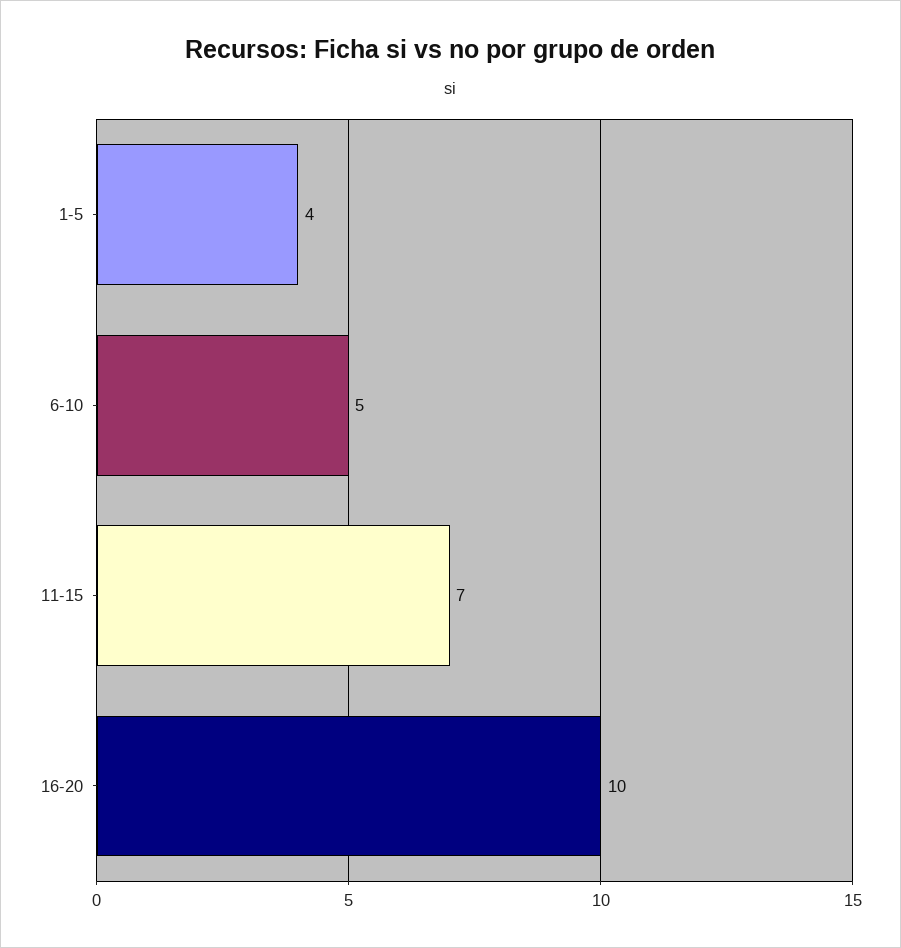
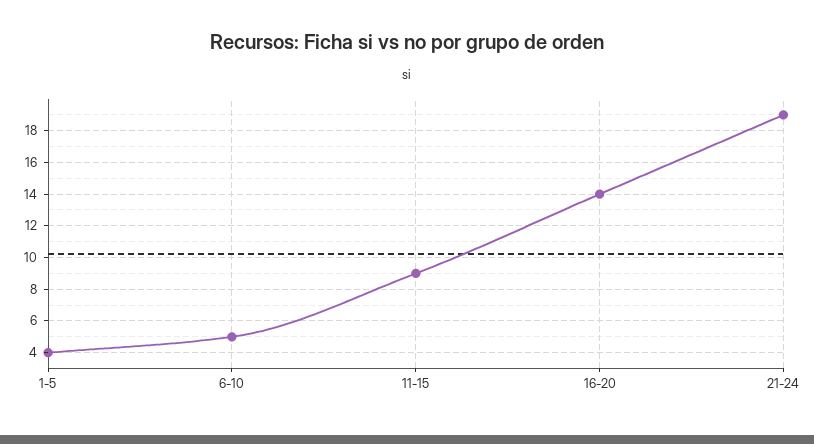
11-15: 7 -> 9
16-20: 10 -> 14
21-24: none -> 19

